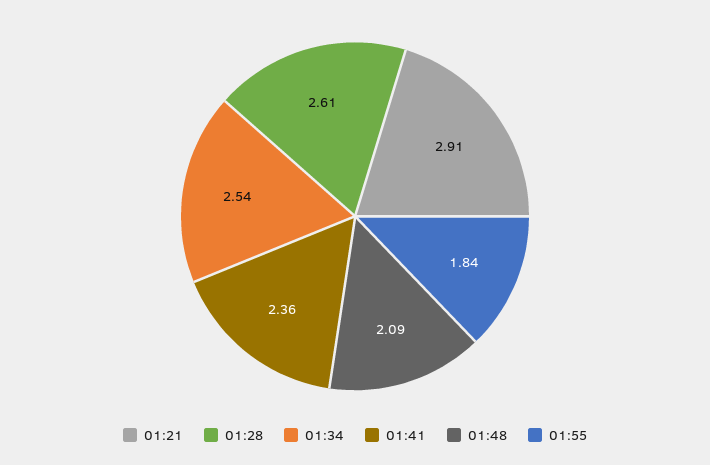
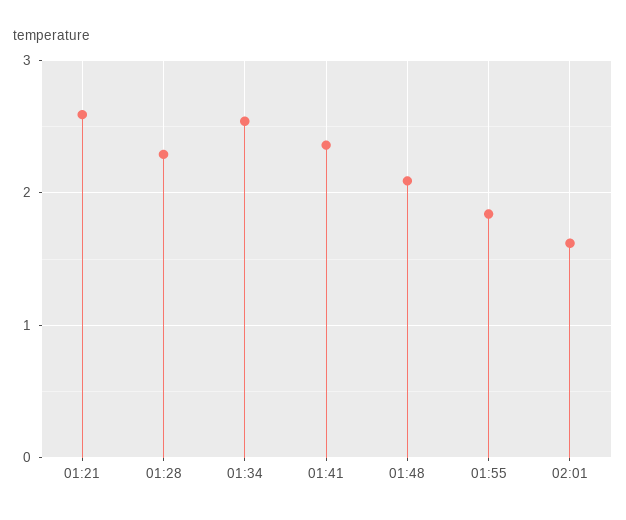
01:21: 2.91 -> 2.6
01:28: 2.61 -> 2.3
02:01: none -> 1.6

